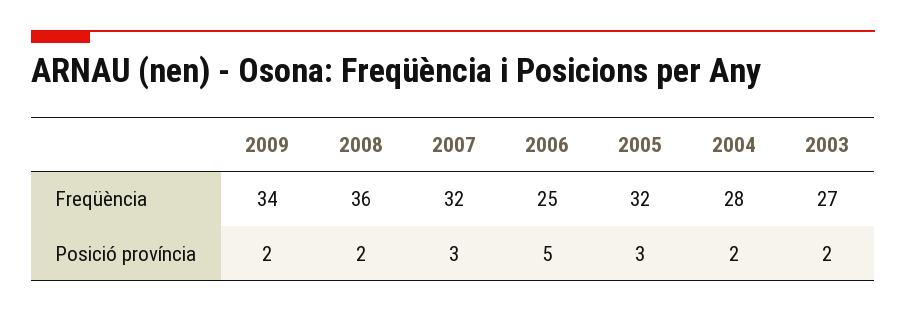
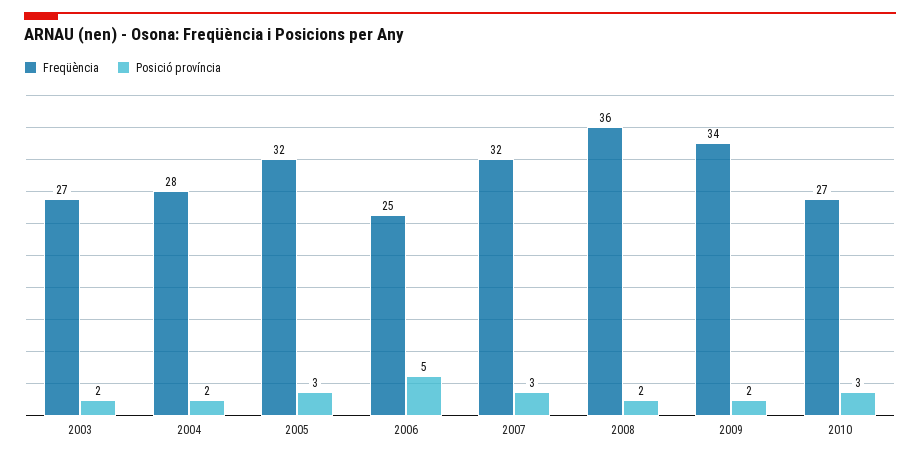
Freqüència, 2010: none -> 27
Posició província, 2010: none -> 3

